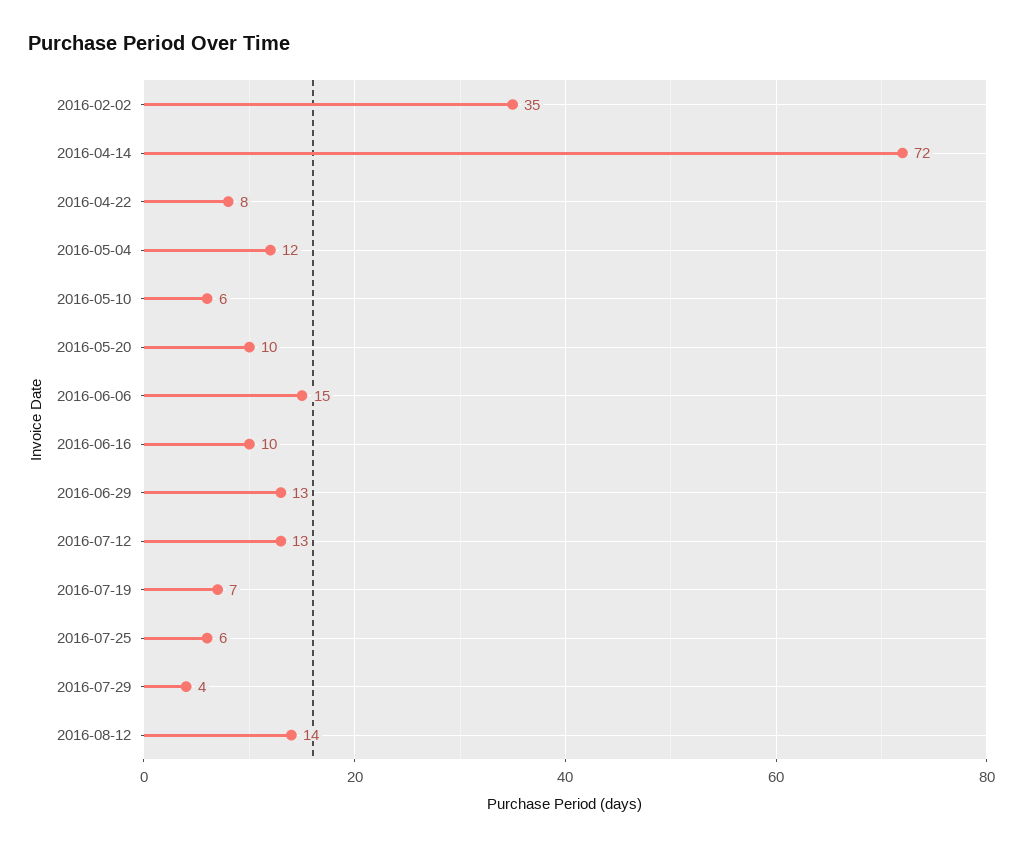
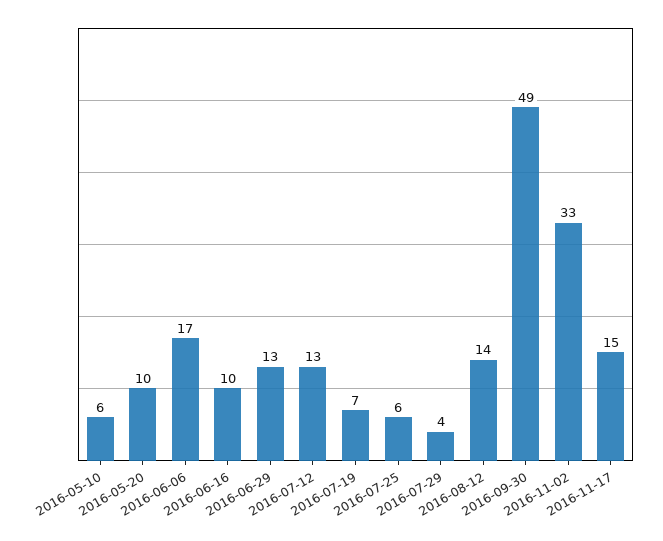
2016-02-02: 35 -> none
2016-04-14: 72 -> none
2016-04-22: 8 -> none
2016-05-04: 12 -> none
2016-06-06: 15 -> 17
2016-09-30: none -> 49
2016-11-02: none -> 33
2016-11-17: none -> 15

